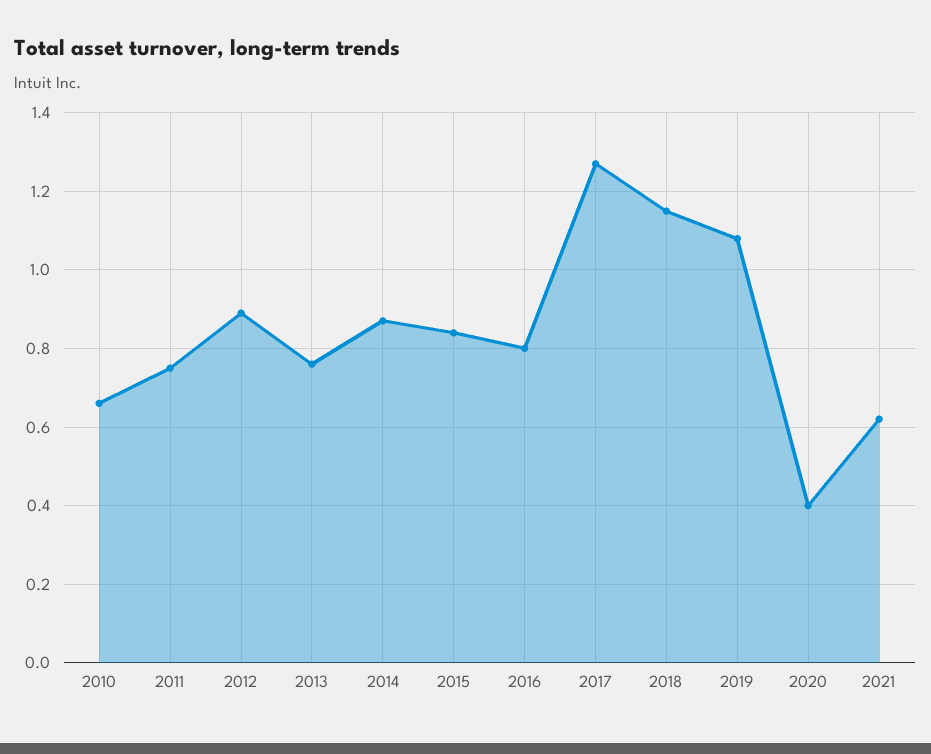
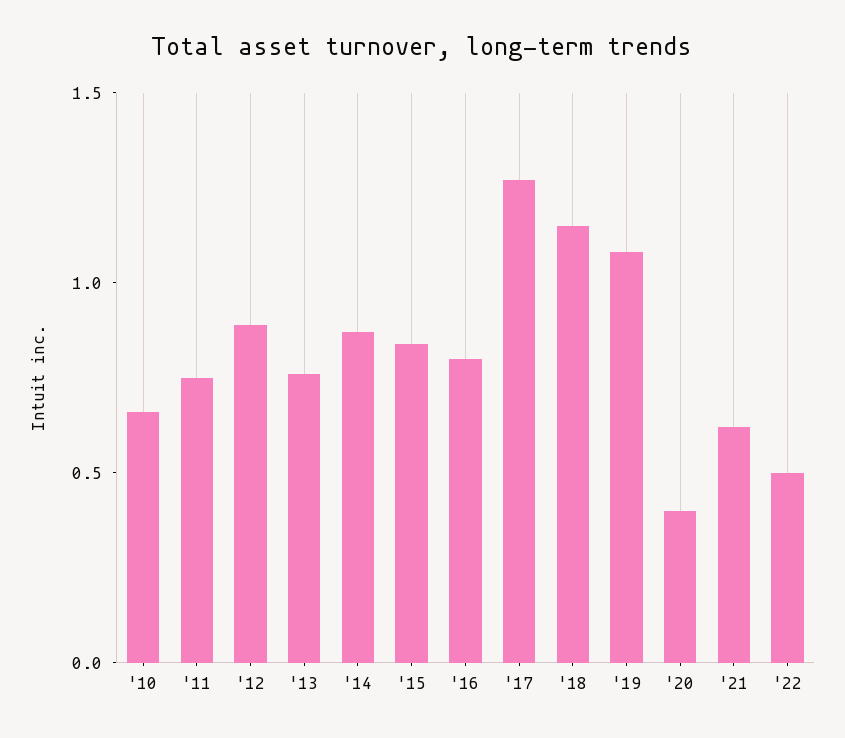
'22: none -> 0.5

